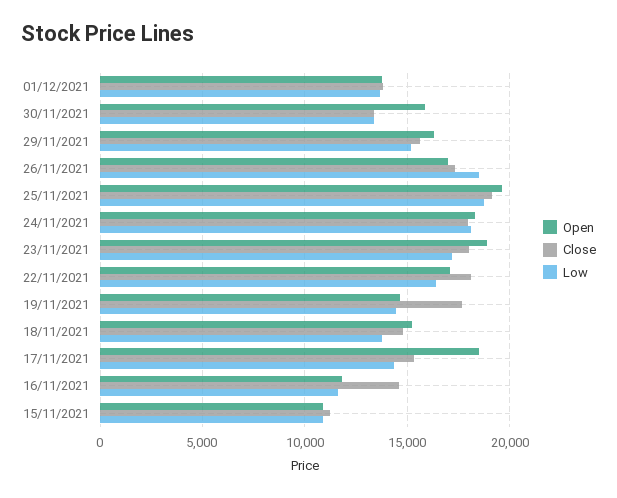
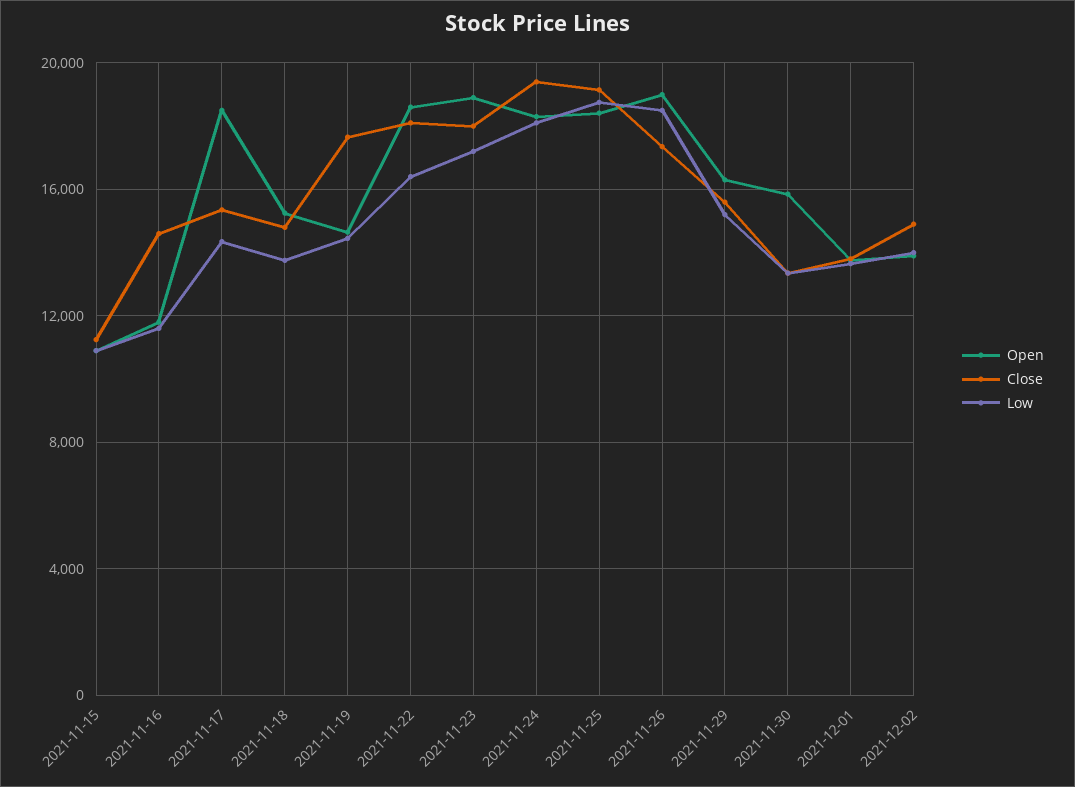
Open, 26/11/2021: 17000 -> 19000
Open, 25/11/2021: 19500 -> 18500
Close, 24/11/2021: 18000 -> 19500
Open, 22/11/2021: 17000 -> 18500
Open, 2021-12-02: none -> 14000
Close, 2021-12-02: none -> 15000
Low, 2021-12-02: none -> 14000

